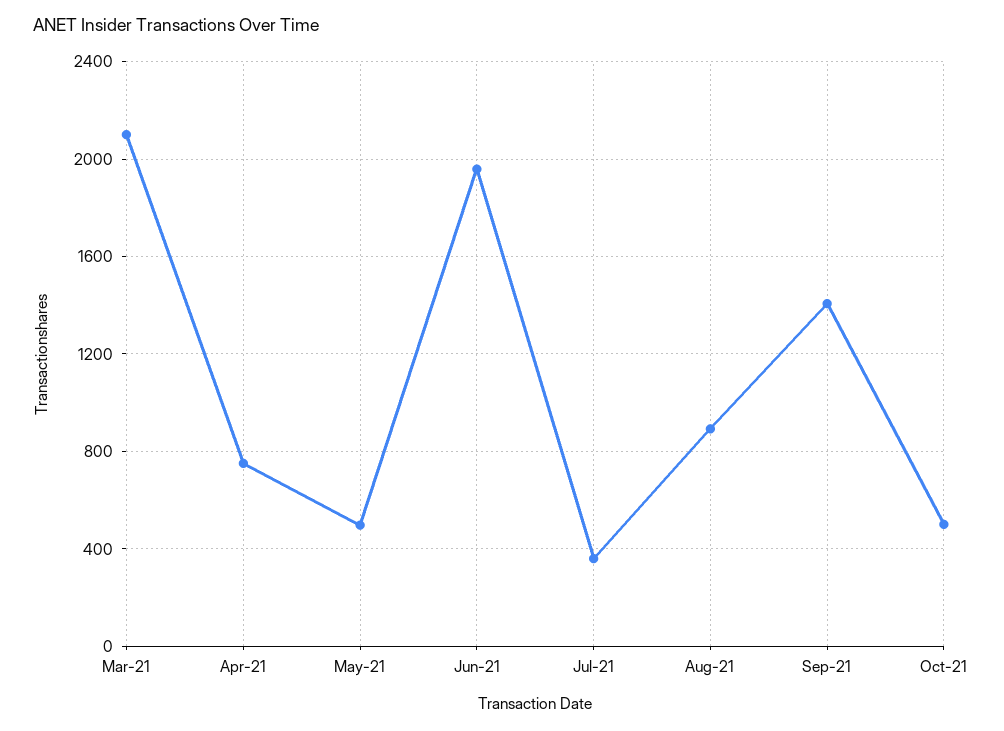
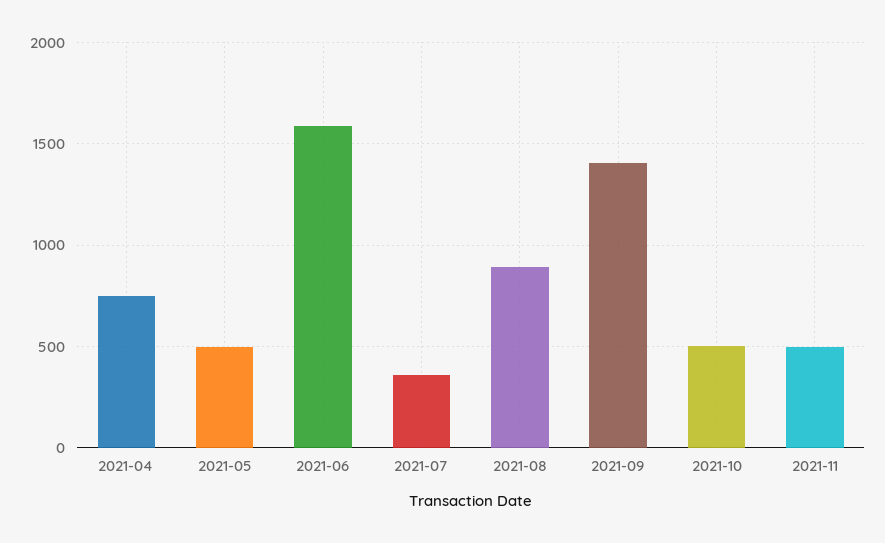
Mar-21: 2100 -> none
Jun-21: 1950 -> 1600
2021-11: none -> 500

